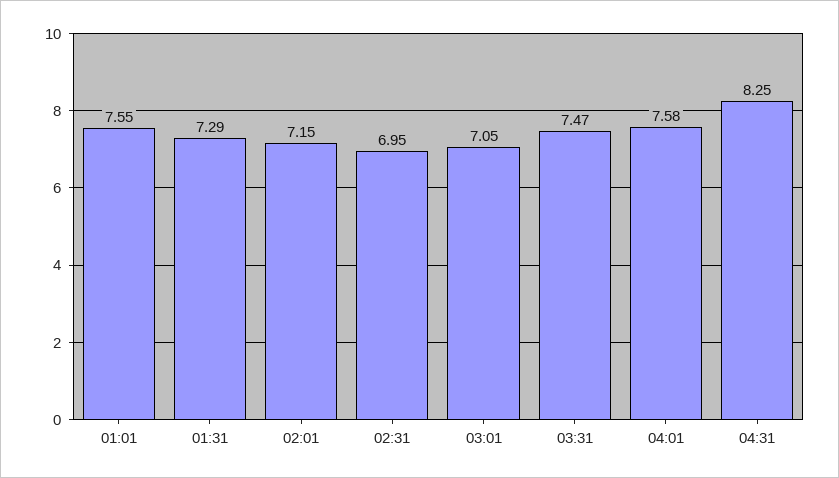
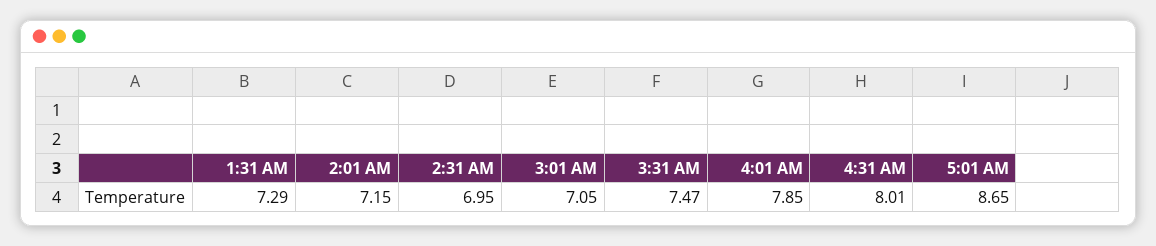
01:01: 7.55 -> none
04:01: 7.58 -> 7.85
04:31: 8.25 -> 8.01
5:01 AM: none -> 8.65

